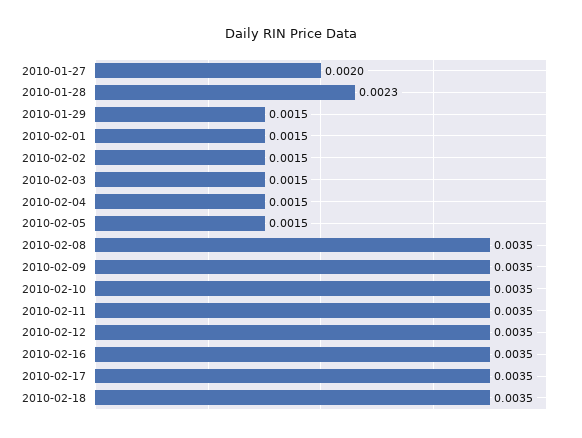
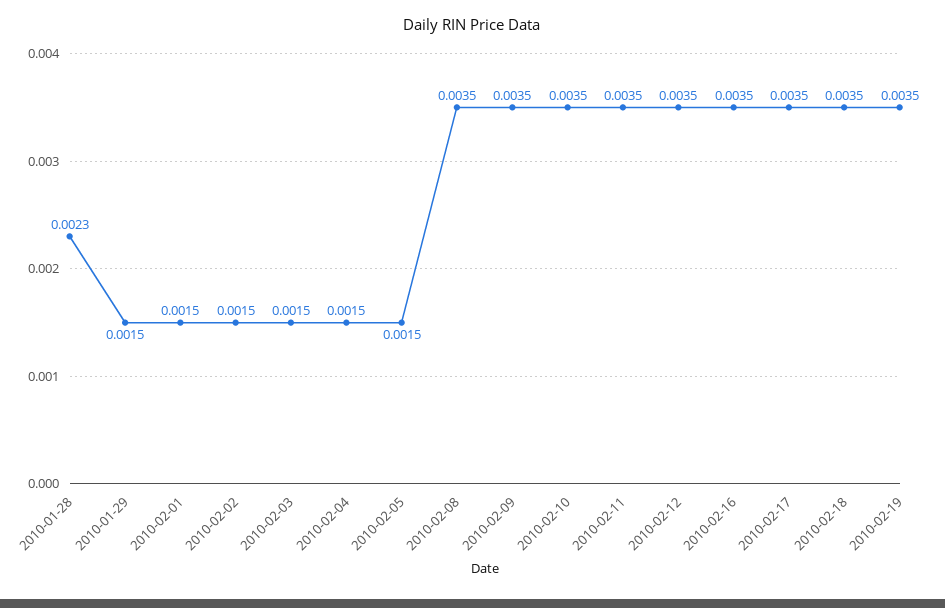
2010-01-27: 0.002 -> none
2010-02-19: none -> 0.0035

